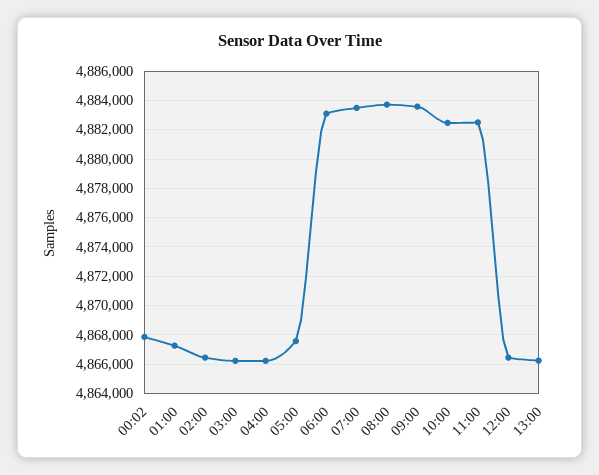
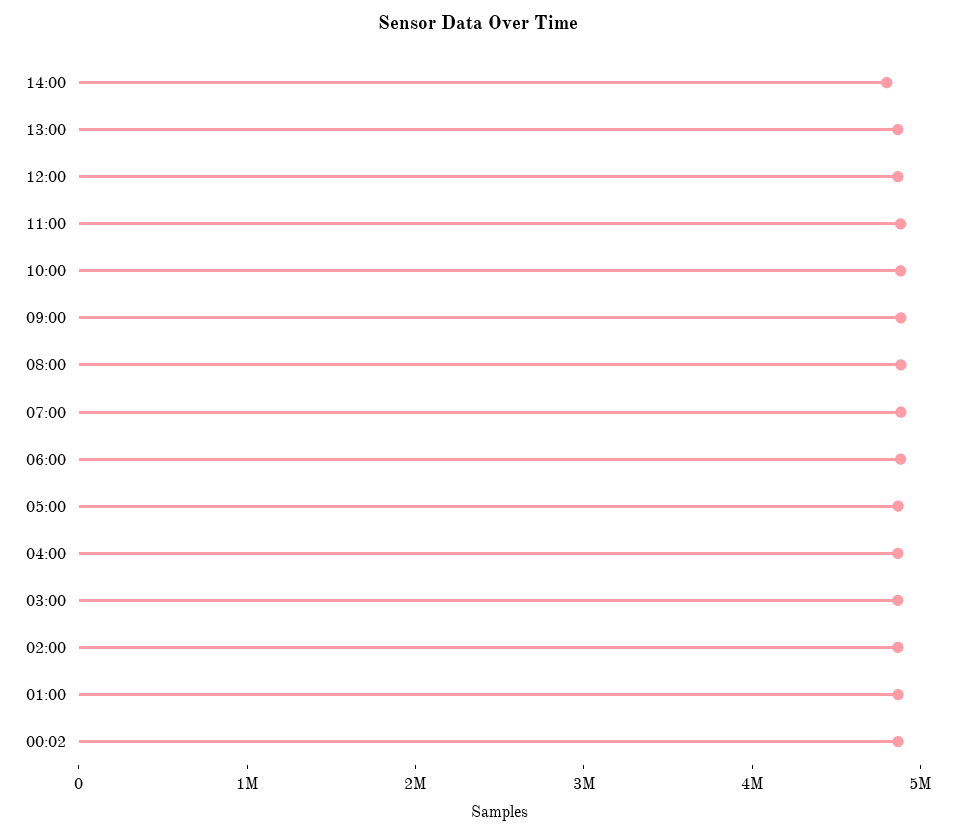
14:00: none -> 4800000

